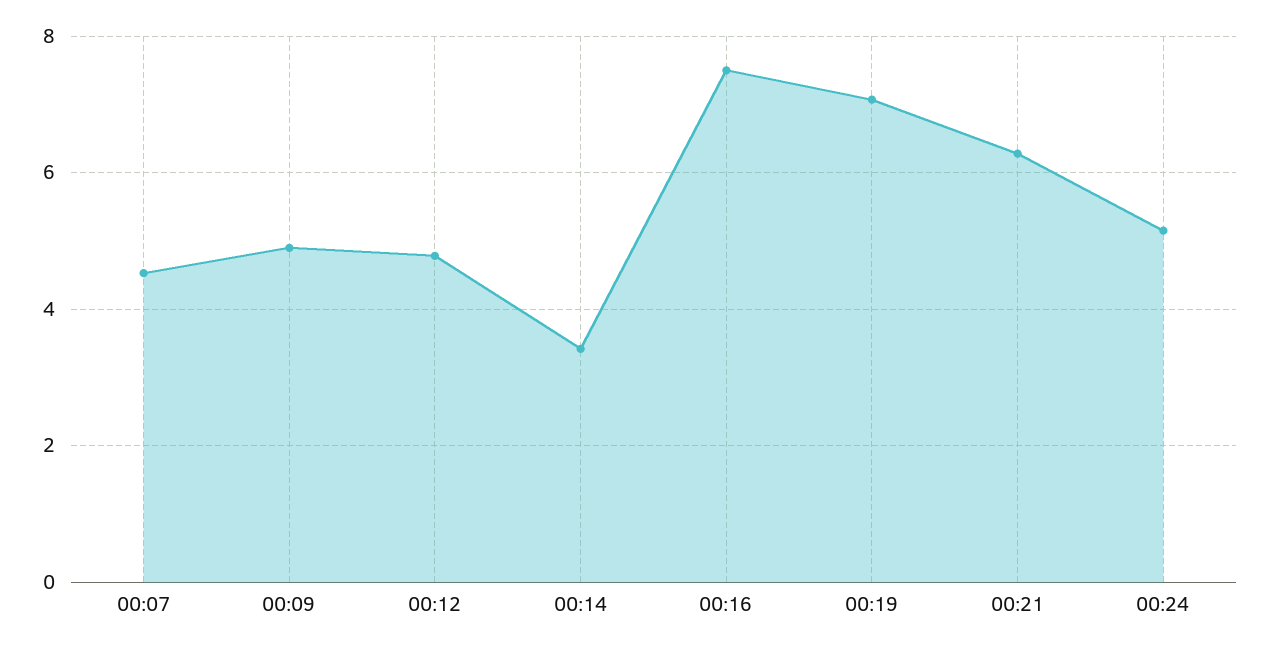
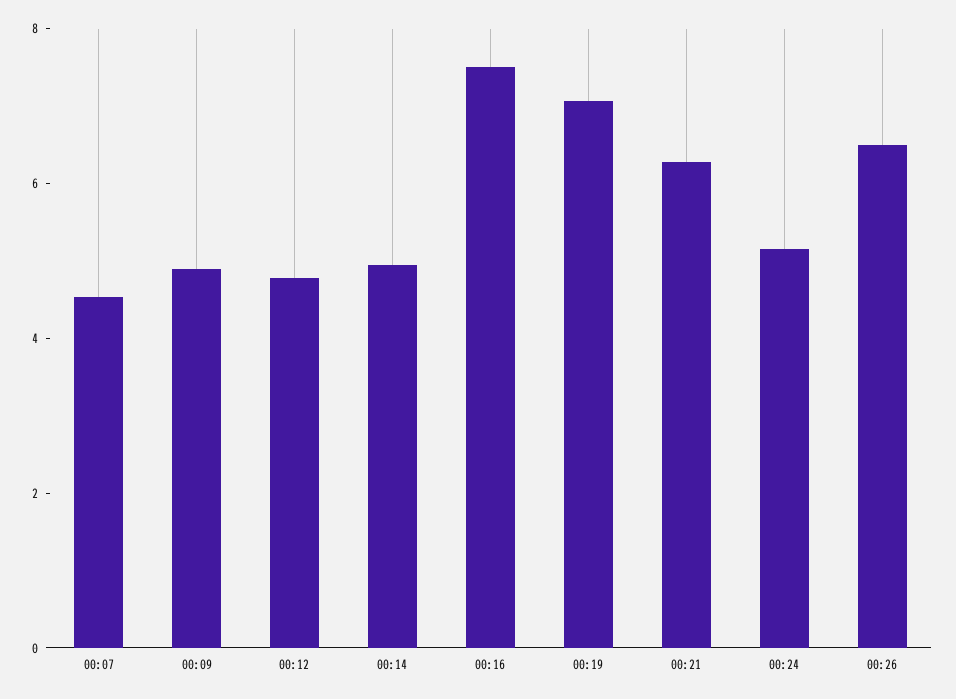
00:14: 3.4 -> 5
00:26: none -> 6.5

